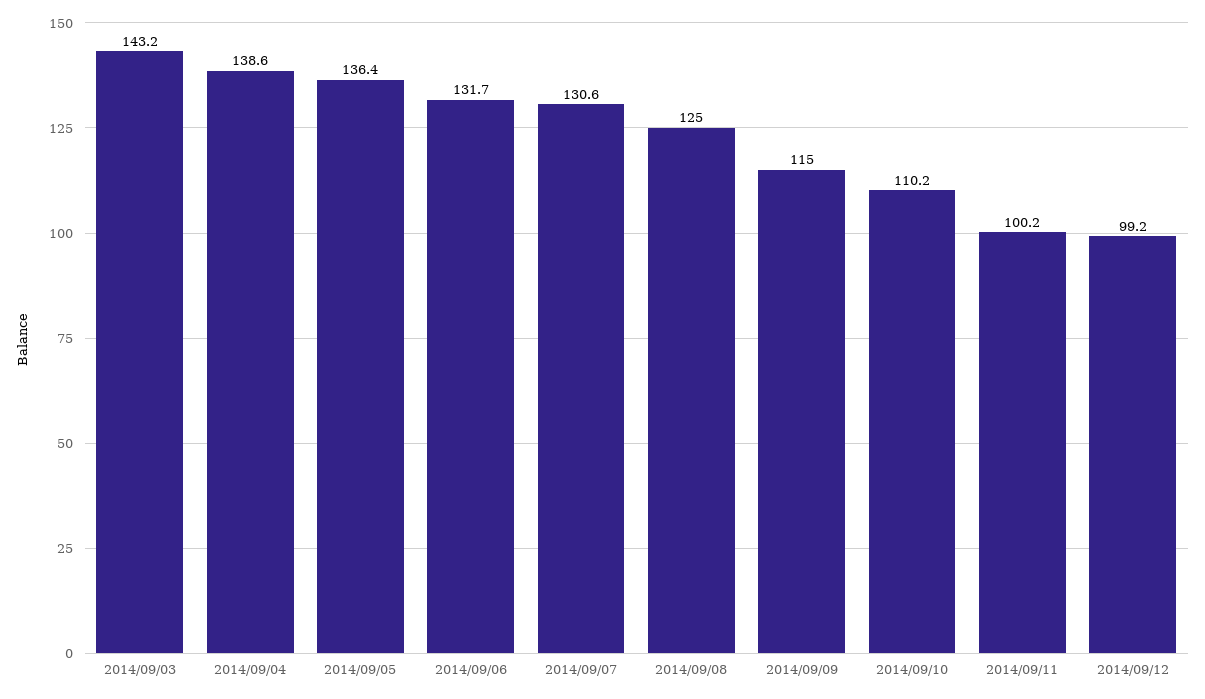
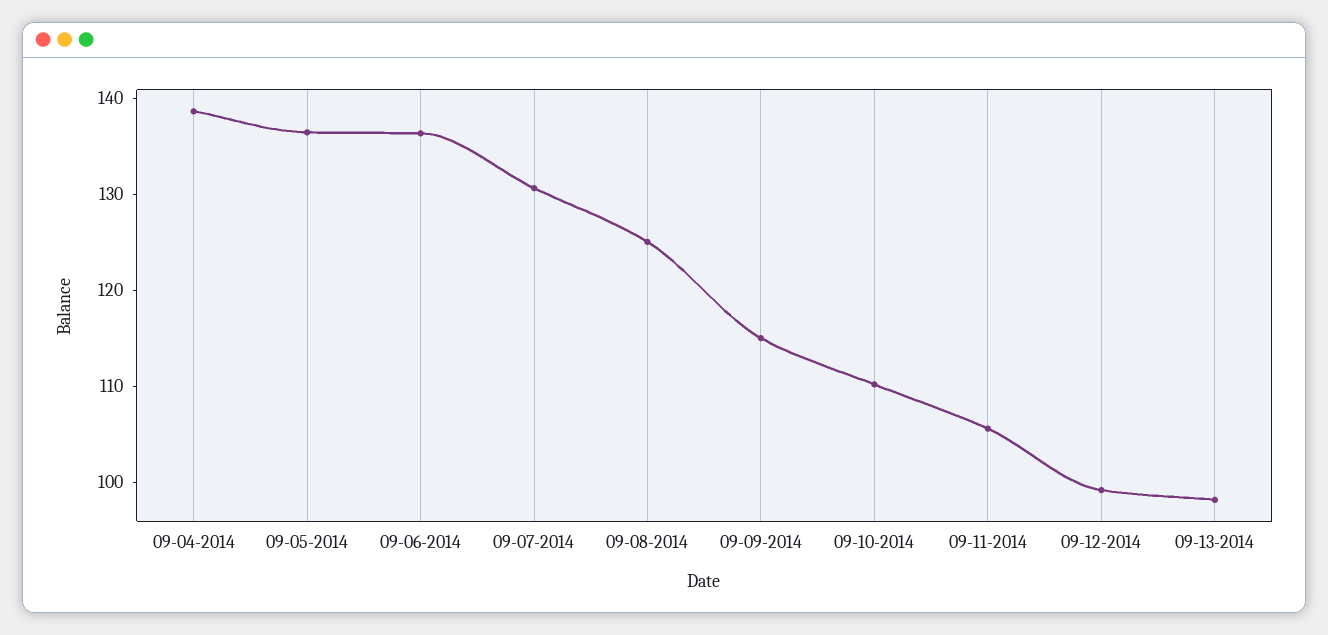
2014/09/03: 143.2 -> none
2014/09/06: 131.7 -> 136
2014/09/11: 100.2 -> 106
09-13-2014: none -> 98

